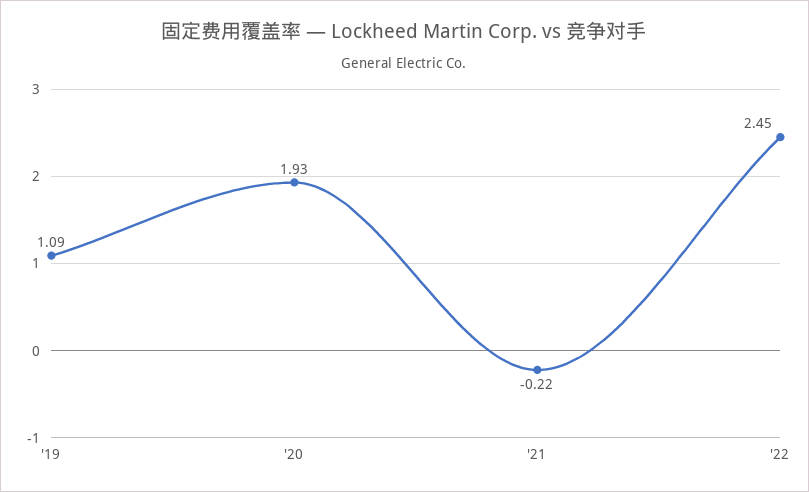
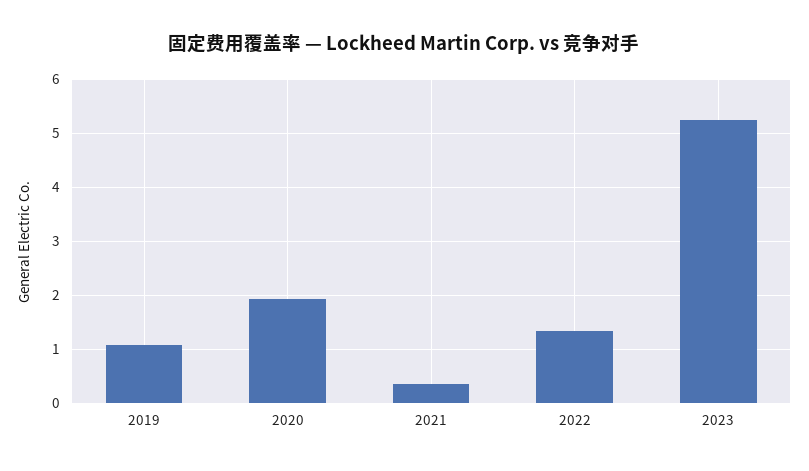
'21: -0.22 -> 0.4
'22: 2.45 -> 1.4
2023: none -> 5.2

